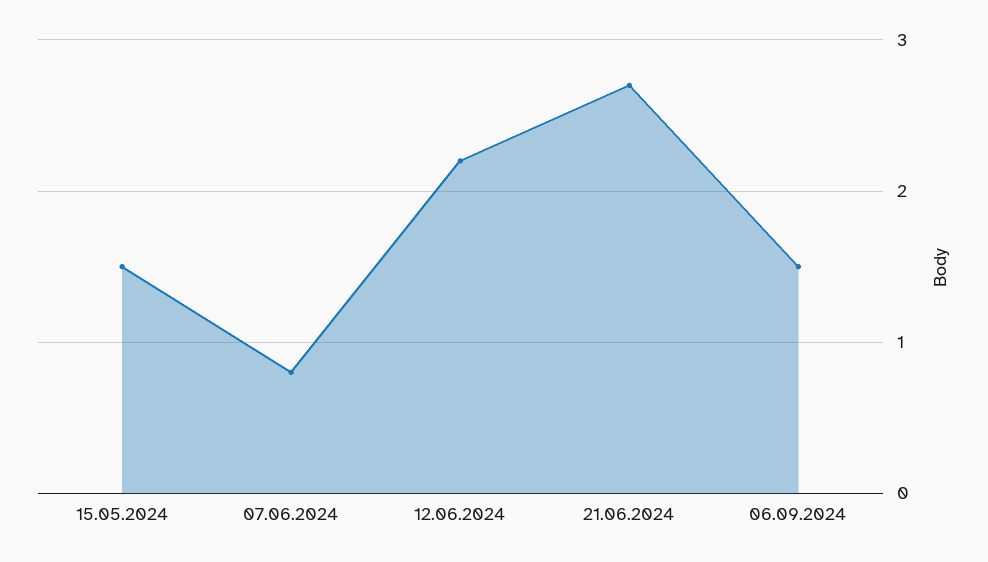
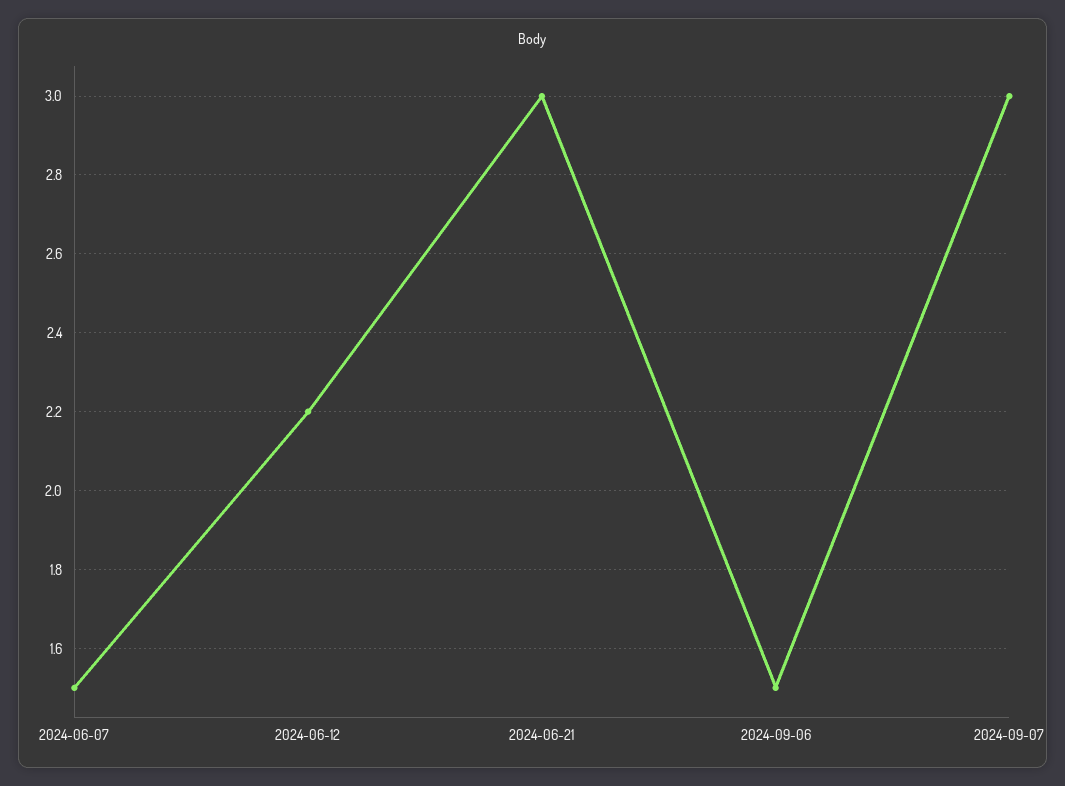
15.05.2024: 1.5 -> none
07.06.2024: 0.8 -> 1.5
21.06.2024: 2.7 -> 3
2024-09-07: none -> 3

